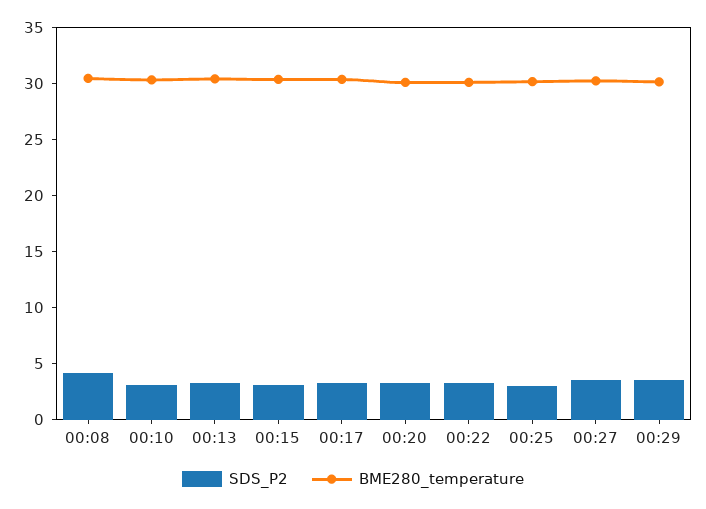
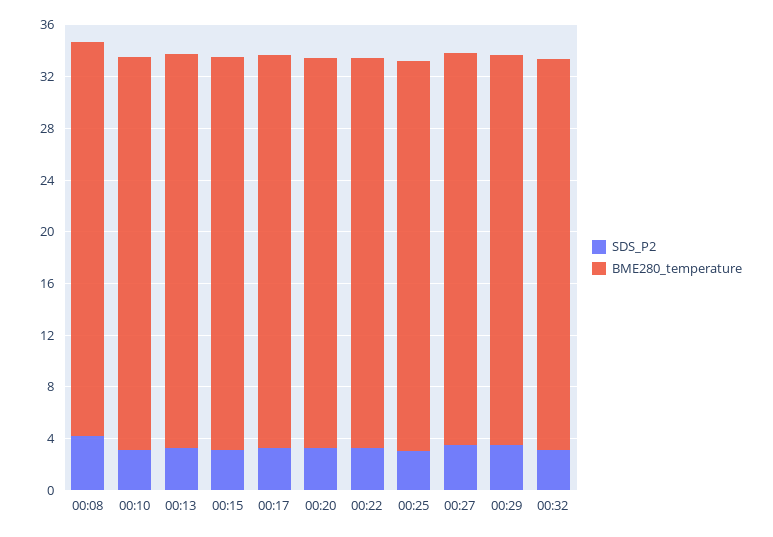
SDS_P2, 00:32: none -> 3
BME280_temperature, 00:32: none -> 30

